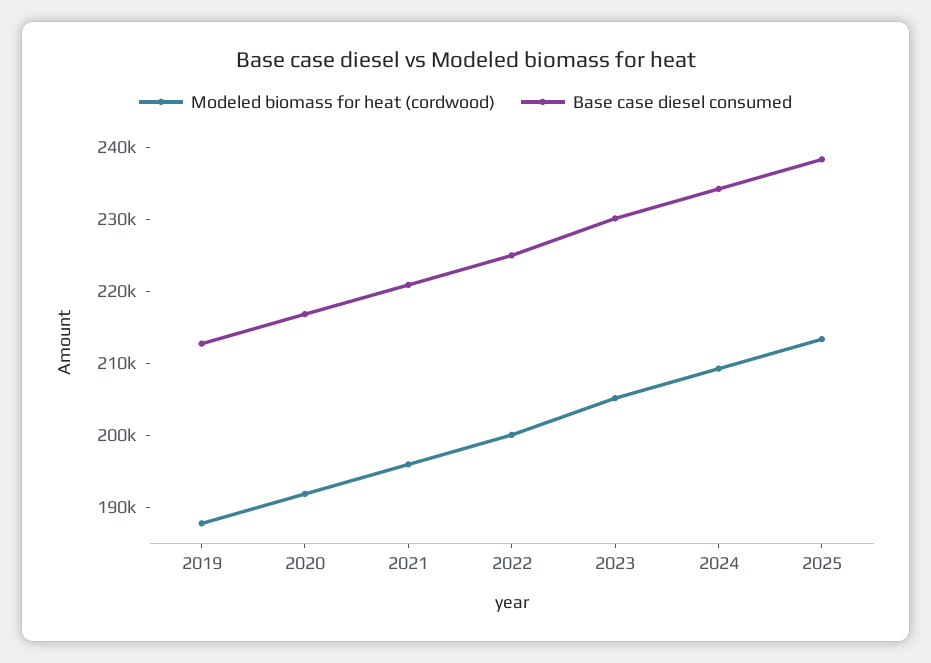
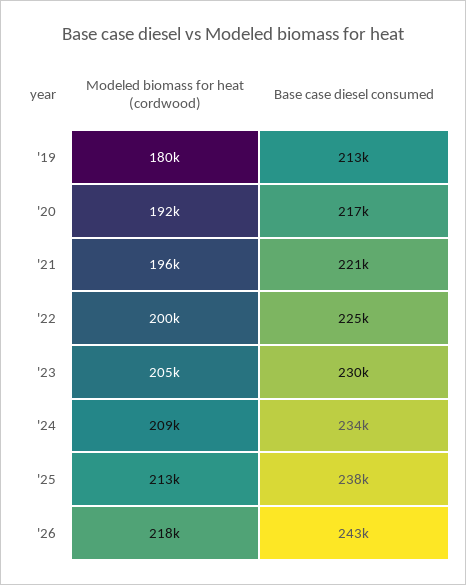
Modeled biomass for heat (cordwood), 2019: 188000 -> 180000
Modeled biomass for heat (cordwood), '26: none -> 218000
Base case diesel consumed, '26: none -> 243000

